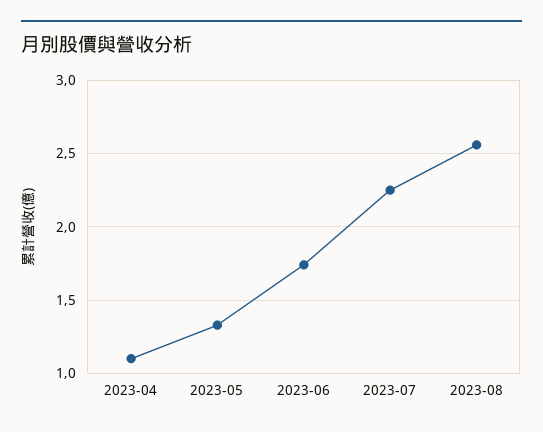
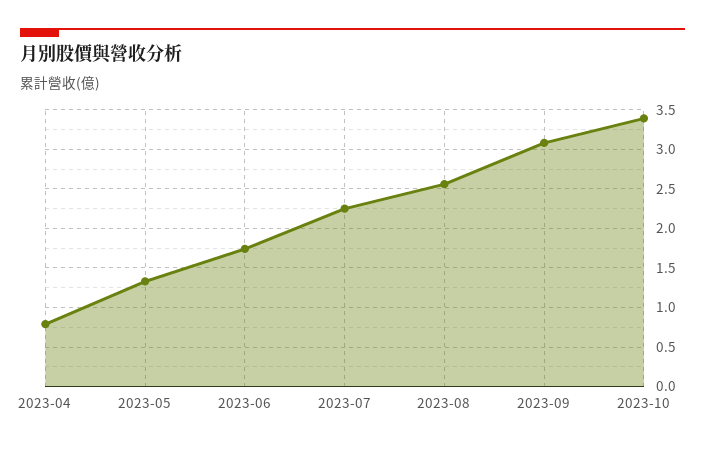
2023-04: 1.1 -> 0.8
2023-09: none -> 3.1
2023-10: none -> 3.4

